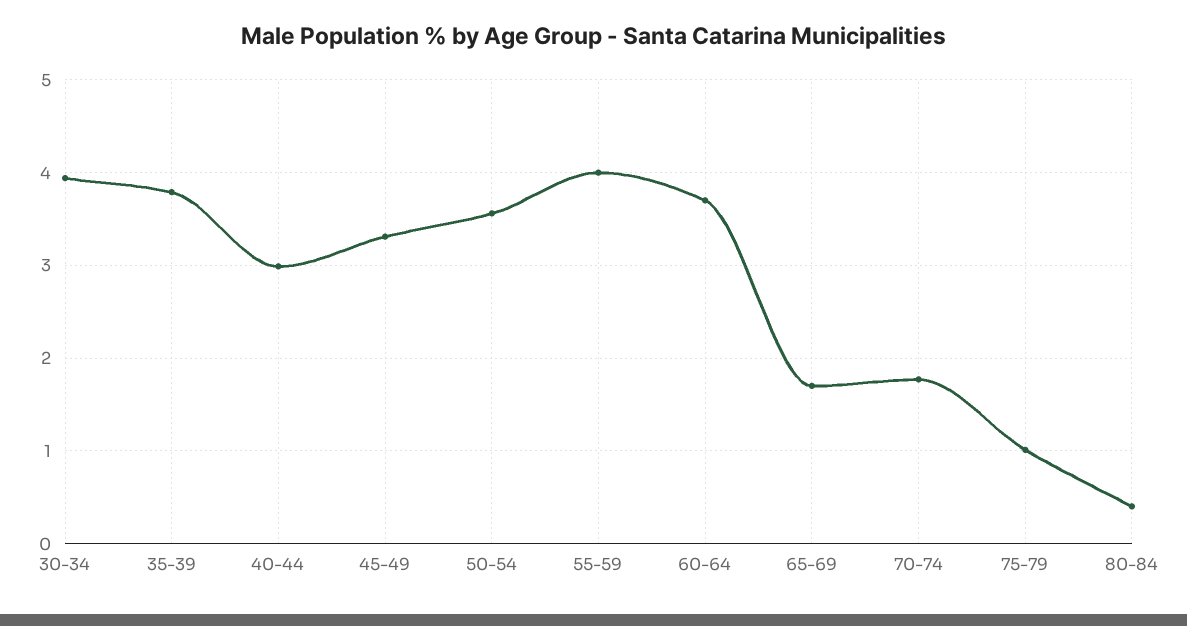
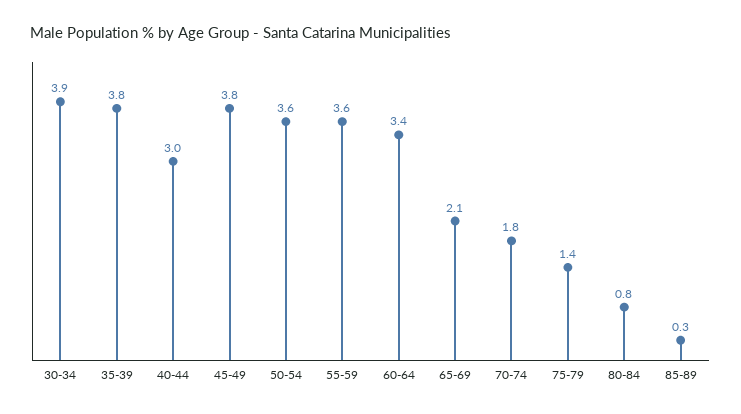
45-49: 3.3 -> 3.8
55-59: 4 -> 3.6
60-64: 3.7 -> 3.4
65-69: 1.7 -> 2.1
75-79: 1 -> 1.4
80-84: 0.4 -> 0.8
85-89: none -> 0.3

